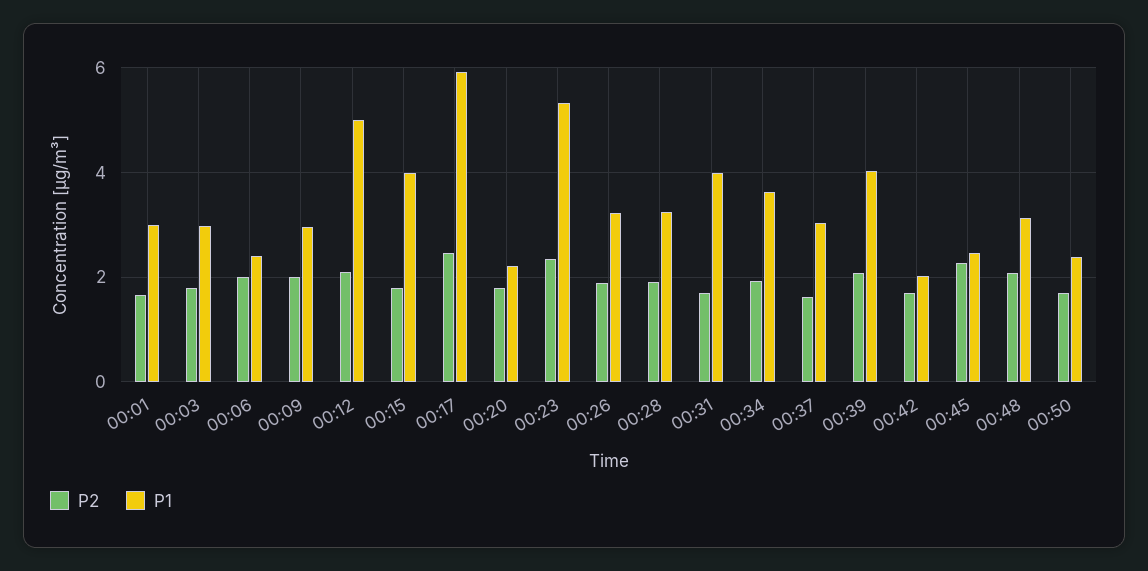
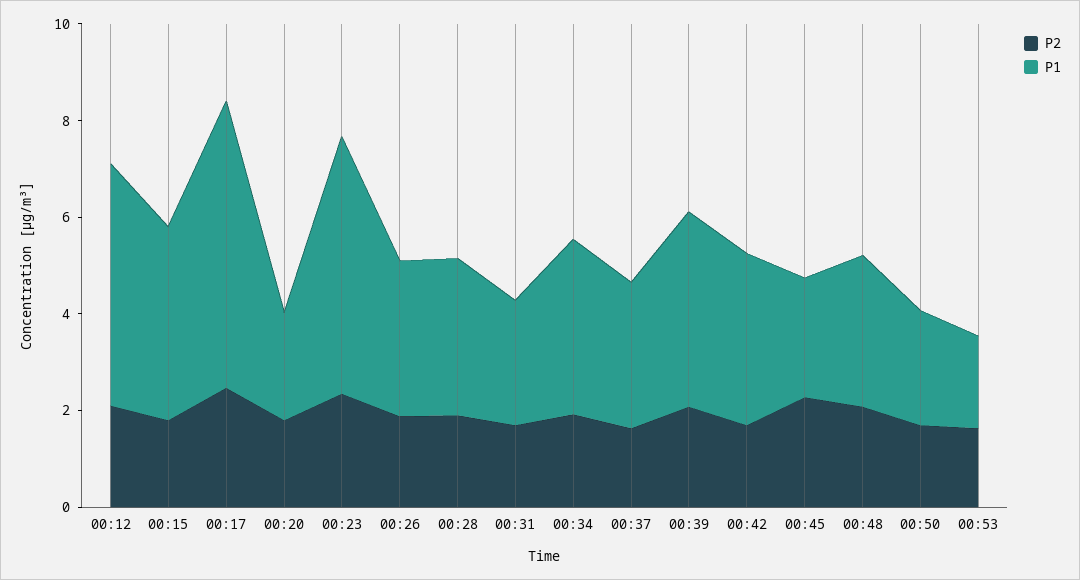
P2, 00:01: 1.6 -> none
P1, 00:01: 3 -> none
P2, 00:03: 1.8 -> none
P1, 00:03: 3 -> none
P2, 00:06: 2 -> none
P1, 00:06: 2.4 -> none
P2, 00:09: 2 -> none
P1, 00:09: 3 -> none
P1, 00:31: 4 -> 2.5
P1, 00:42: 2 -> 3.5
P2, 00:53: none -> 1.5
P1, 00:53: none -> 2

